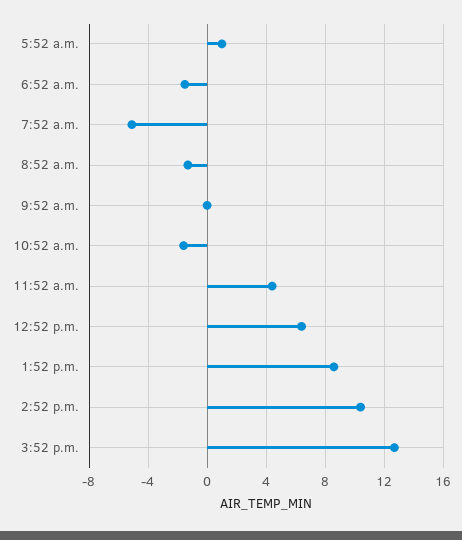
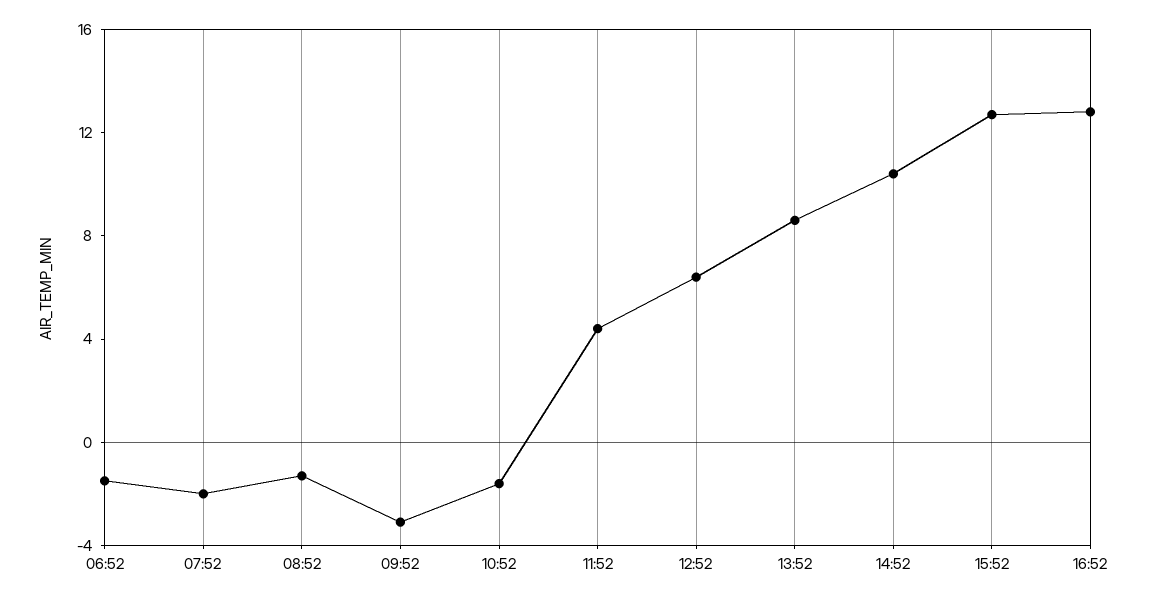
5:52 a.m.: 1 -> none
7:52 a.m.: -5 -> -2
9:52 a.m.: 0 -> -3
16:52: none -> 13

